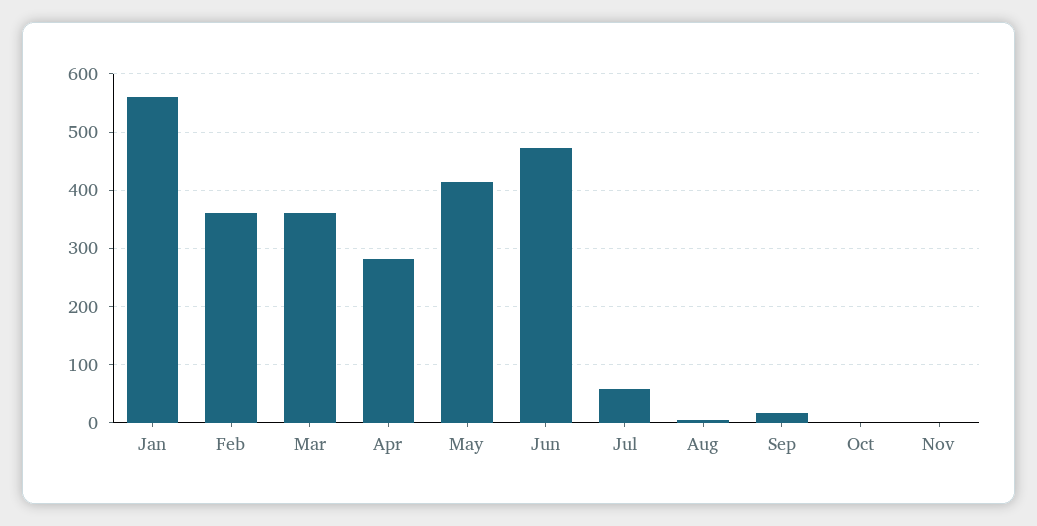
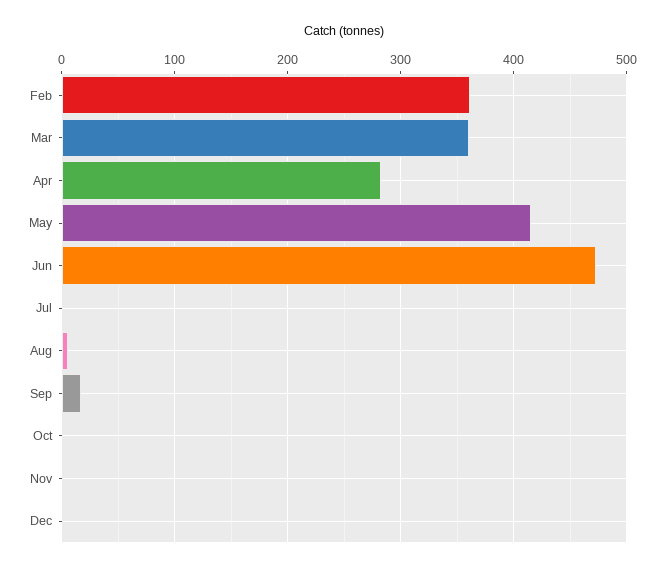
Jan: 560 -> none
Jul: 60 -> 0
Dec: none -> 0

